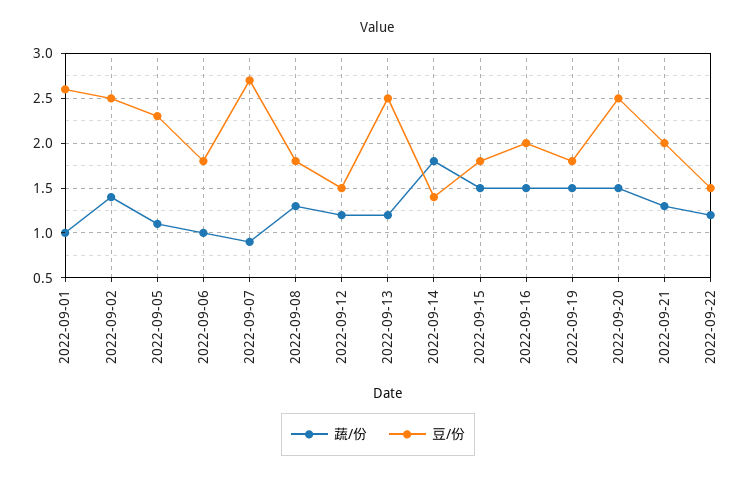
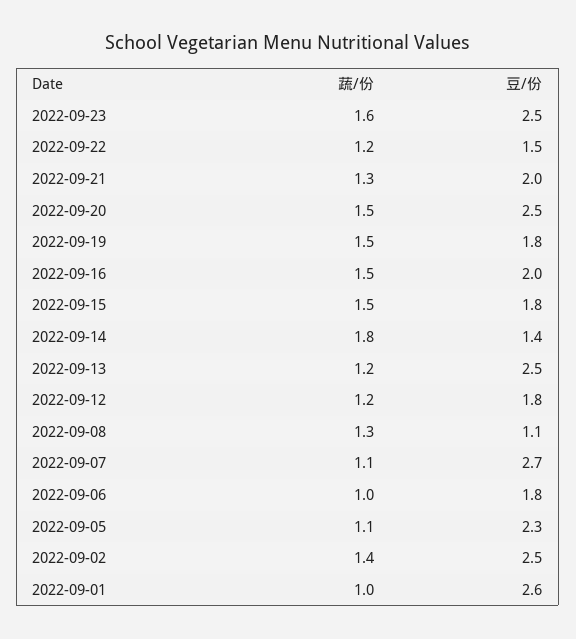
蔬/份, 2022-09-07: 0.9 -> 1.1
豆/份, 2022-09-08: 1.8 -> 1.1
豆/份, 2022-09-12: 1.5 -> 1.8
蔬/份, 2022-09-23: none -> 1.6
豆/份, 2022-09-23: none -> 2.5

